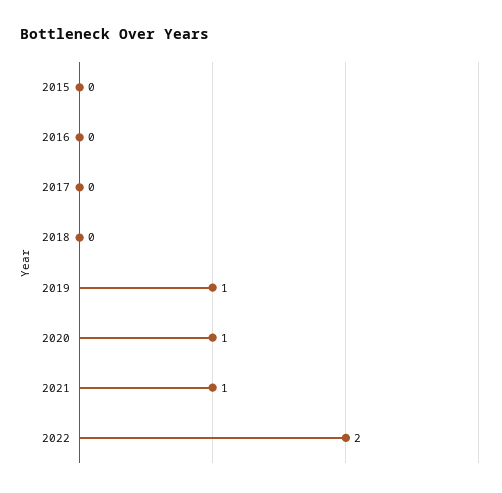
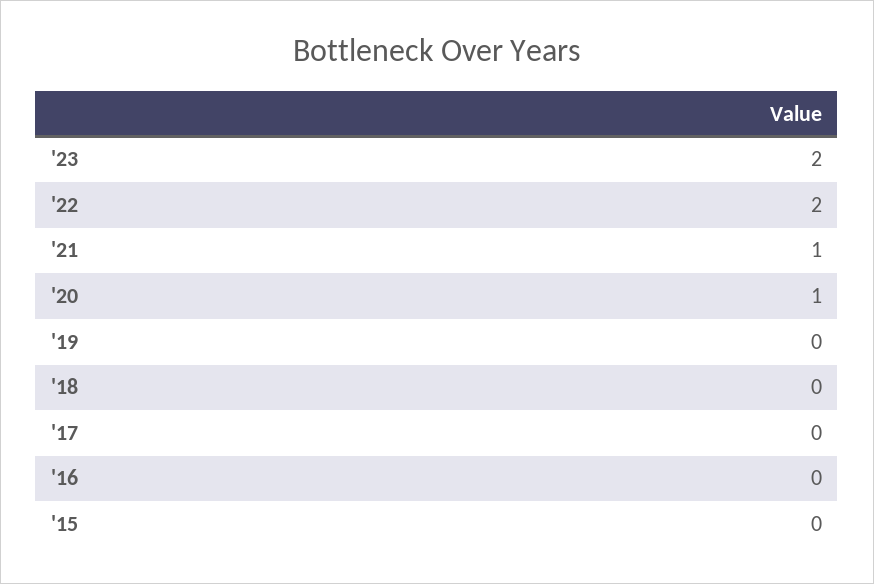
2019: 1 -> 0
'23: none -> 2

